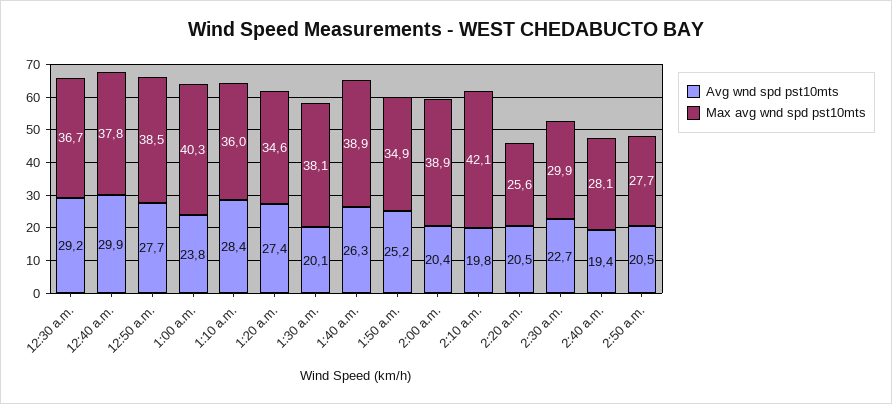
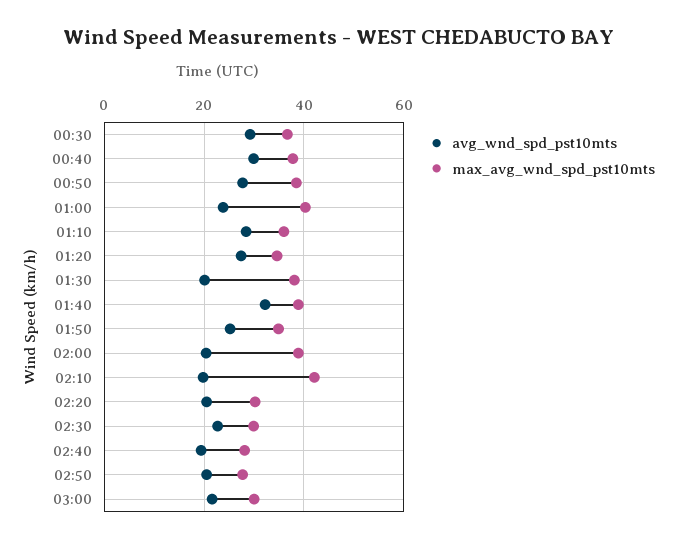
Avg wnd spd pst10mts, 1:40 a.m.: 26.3 -> 32
Max avg wnd spd pst10mts, 2:20 a.m.: 25.6 -> 30
Avg wnd spd pst10mts, 03:00: none -> 22
Max avg wnd spd pst10mts, 03:00: none -> 30

